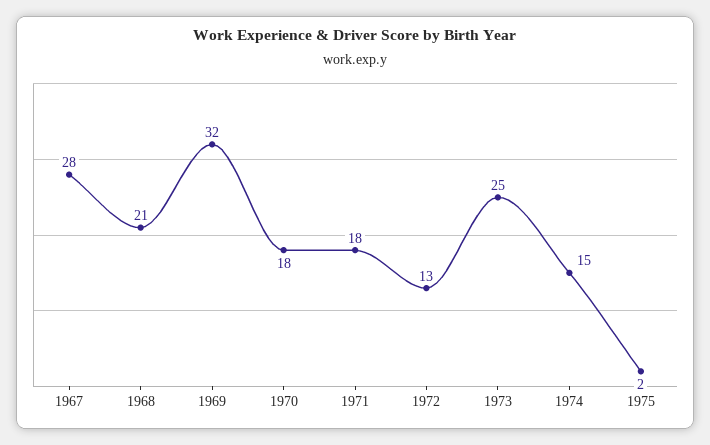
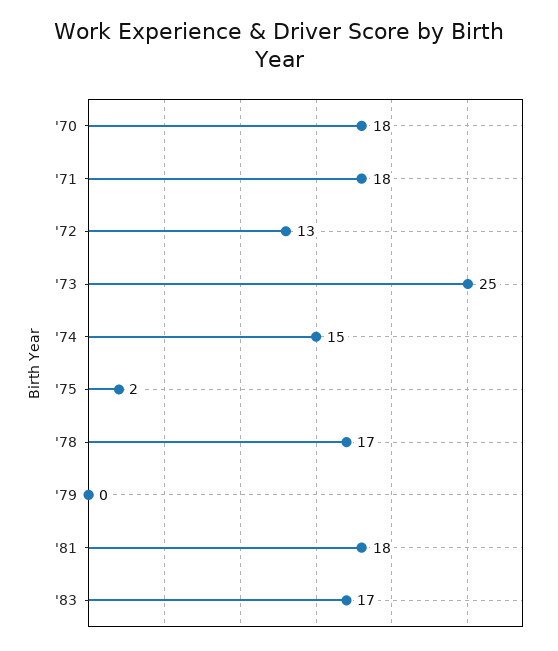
1967: 28 -> none
1968: 21 -> none
1969: 32 -> none
'78: none -> 17
'79: none -> 0
'81: none -> 18
'83: none -> 17

